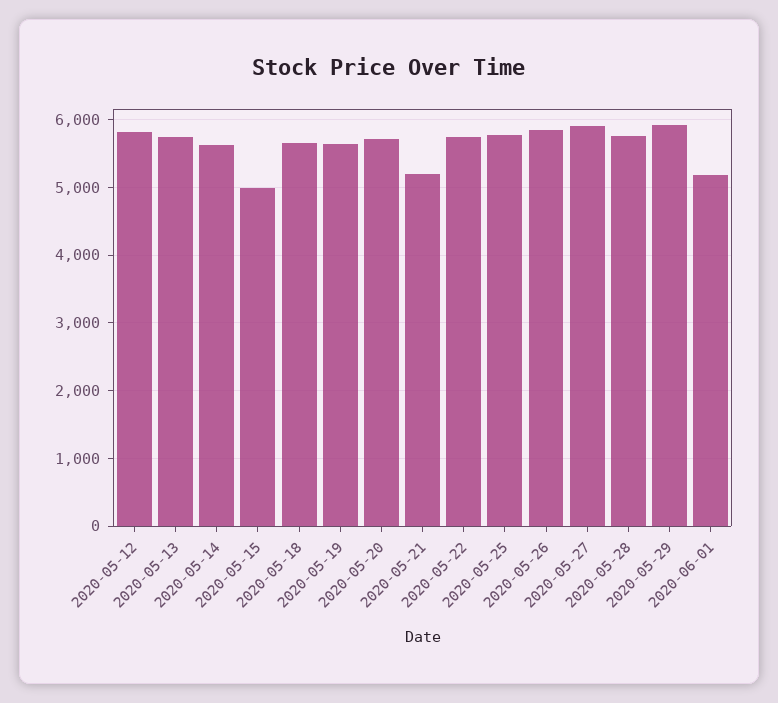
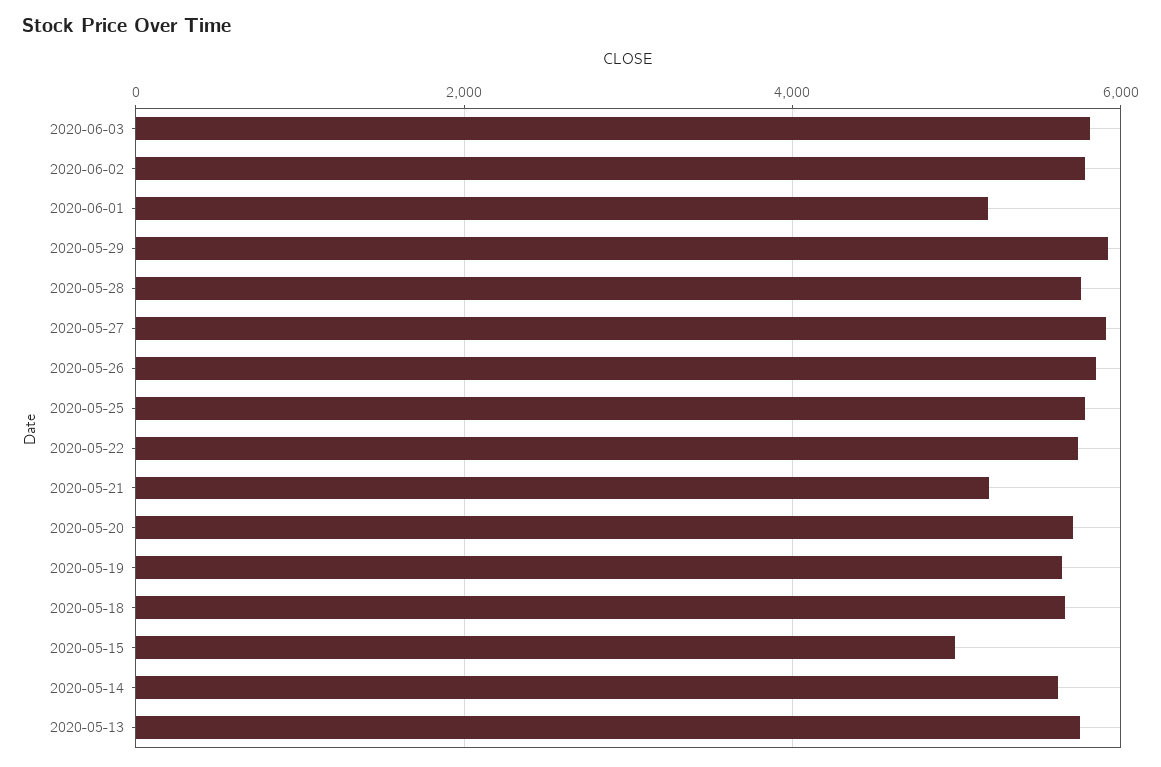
2020-05-12: 5800 -> none
2020-06-03: none -> 5800
2020-06-02: none -> 5800

